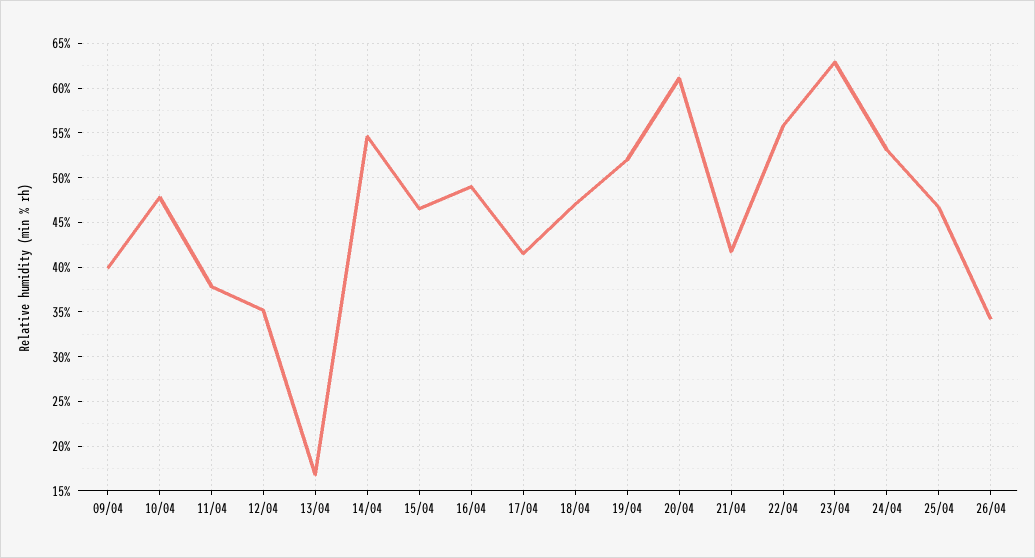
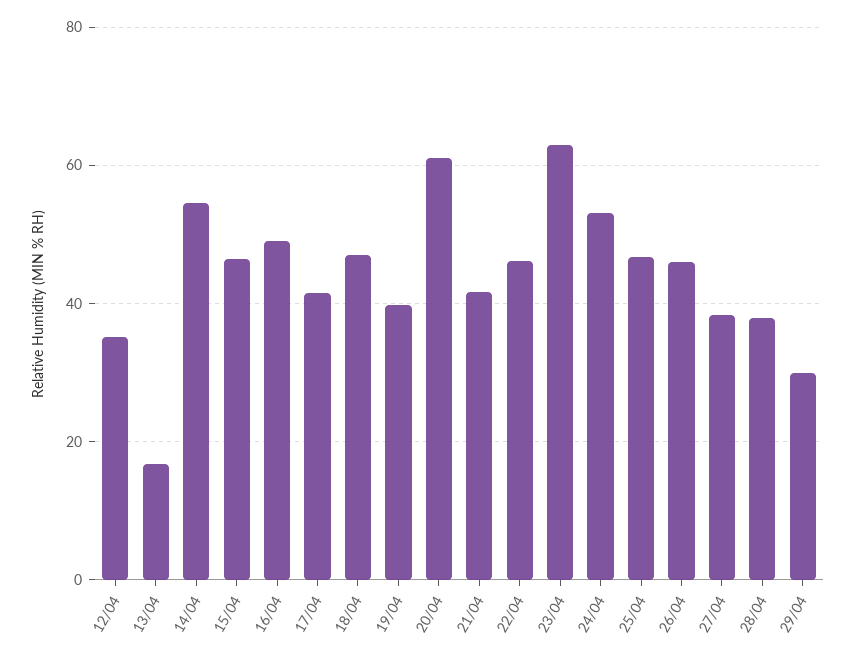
09/04: 40 -> none
10/04: 48 -> none
11/04: 38 -> none
19/04: 52 -> 40
22/04: 56 -> 46
26/04: 34 -> 46
27/04: none -> 38
28/04: none -> 38
29/04: none -> 30

